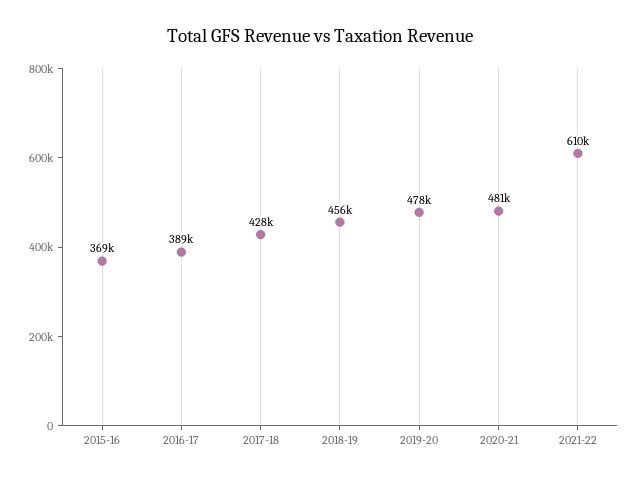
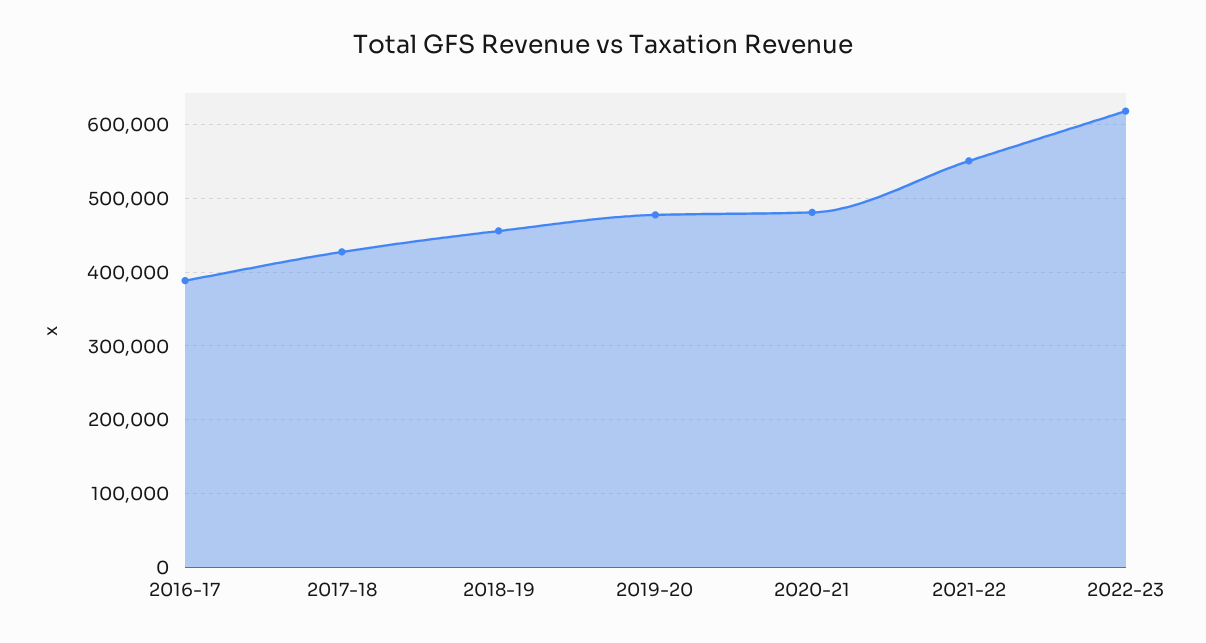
2015-16: 369000 -> none
2021-22: 610000 -> 550000
2022-23: none -> 620000

